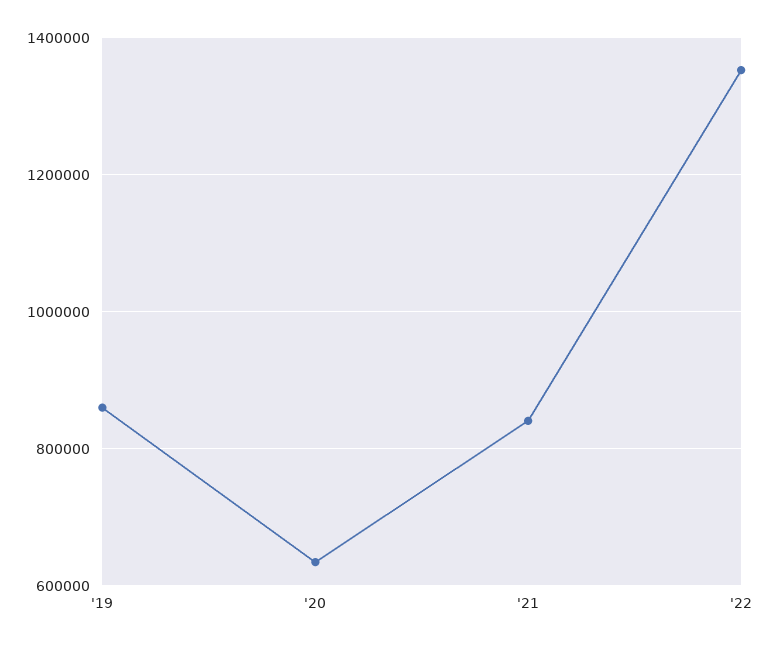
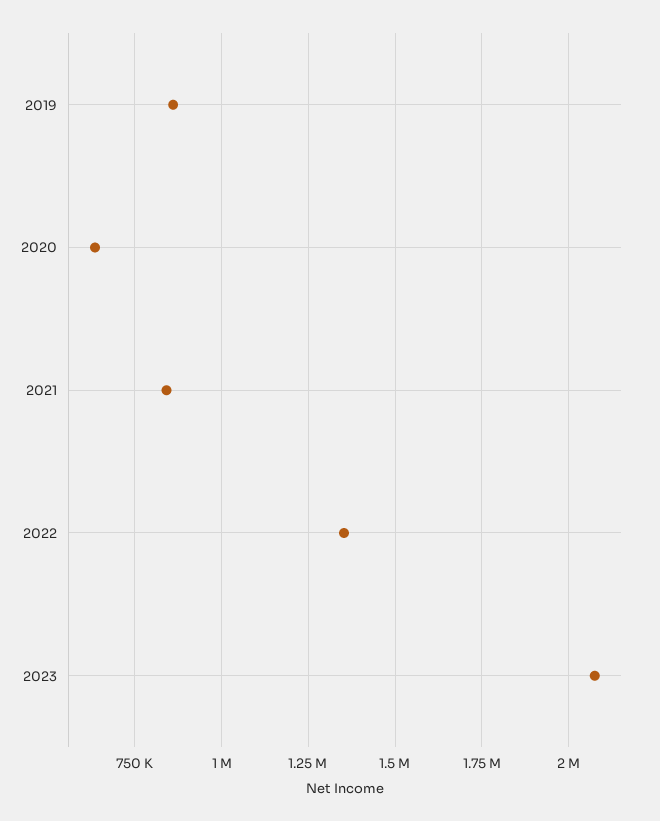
2023: none -> 2075000

